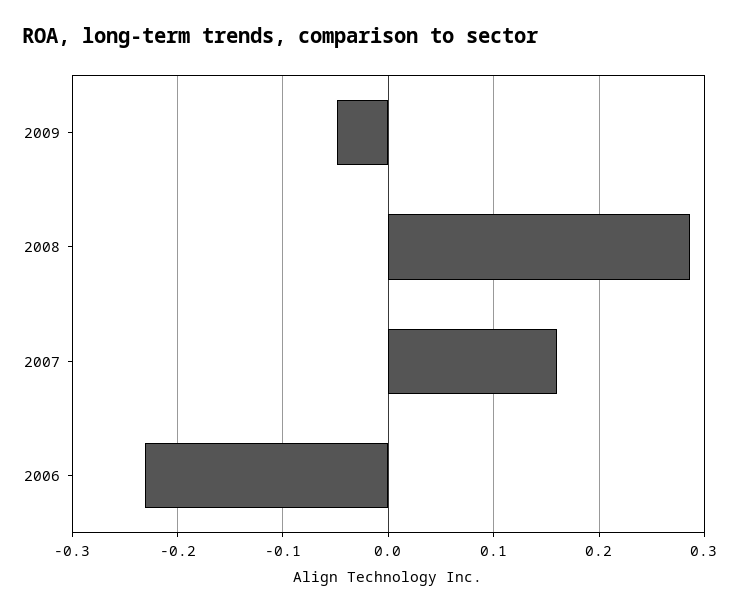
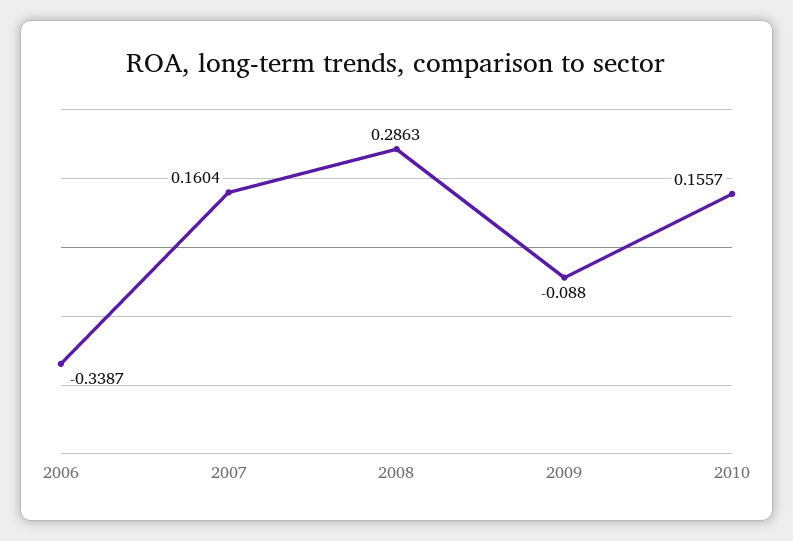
2009: -0.05 -> -0.088
2006: -0.23 -> -0.3387
2010: none -> 0.1557

